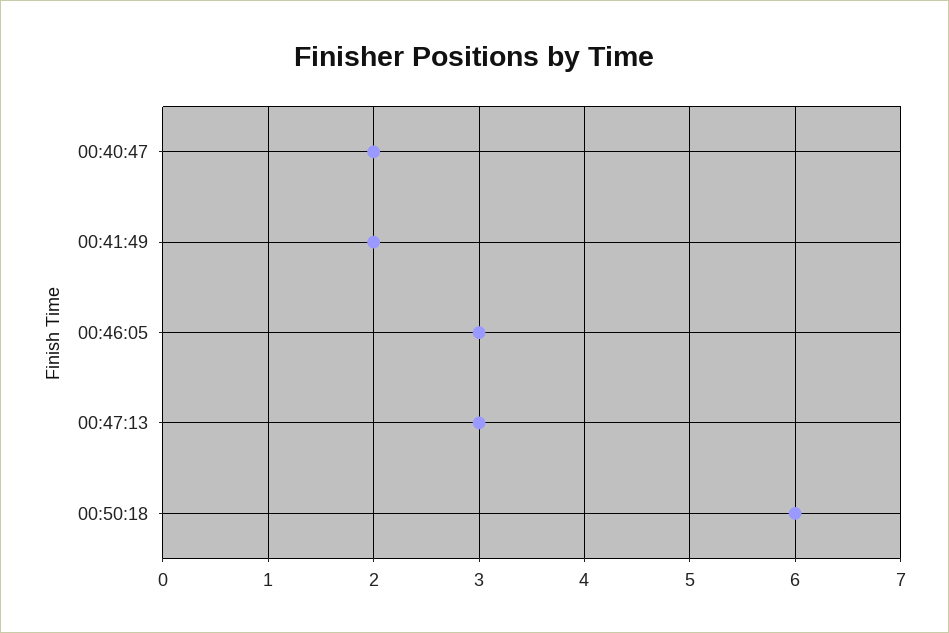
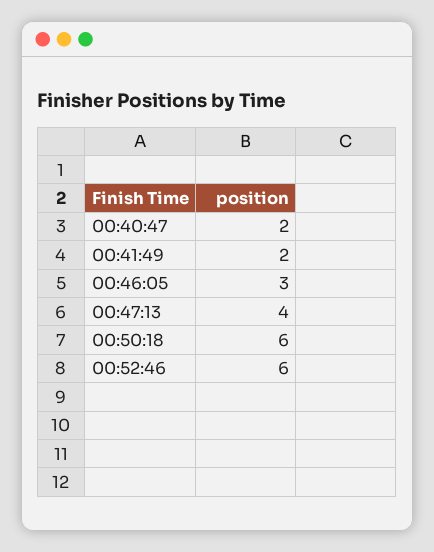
00:47:13: 3 -> 4
00:52:46: none -> 6

